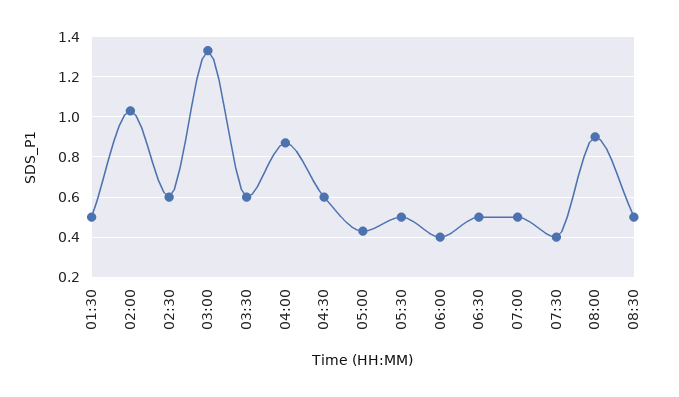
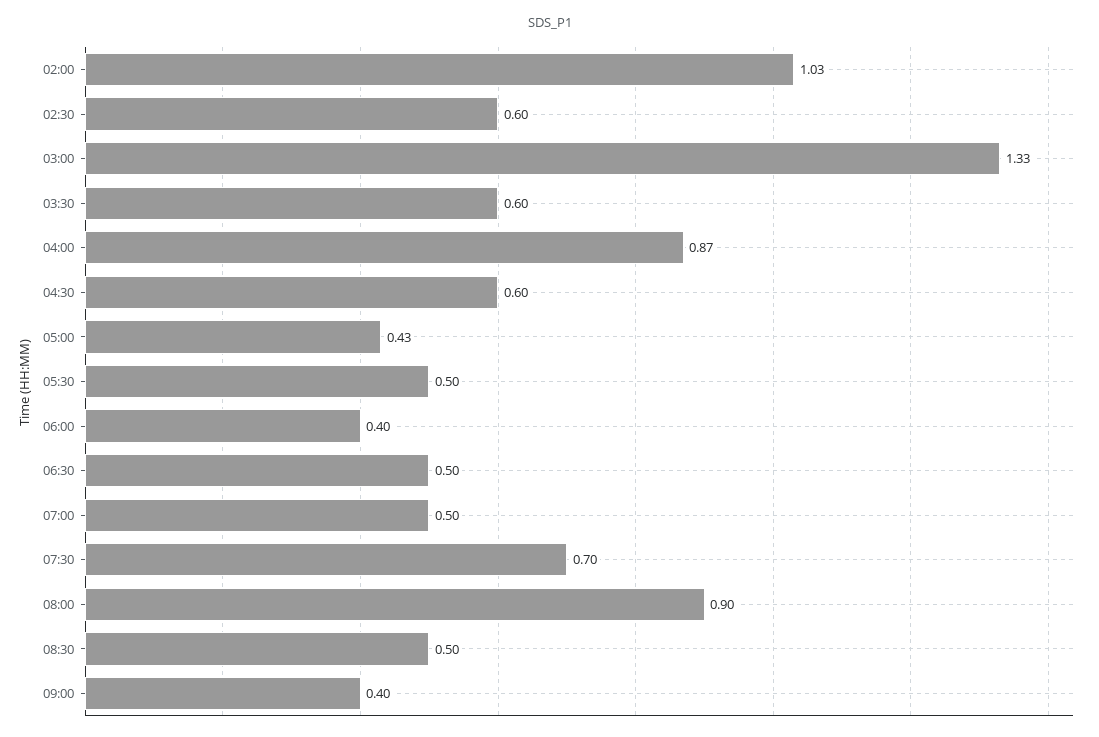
01:30: 0.5 -> none
07:30: 0.4 -> 0.7
09:00: none -> 0.4

